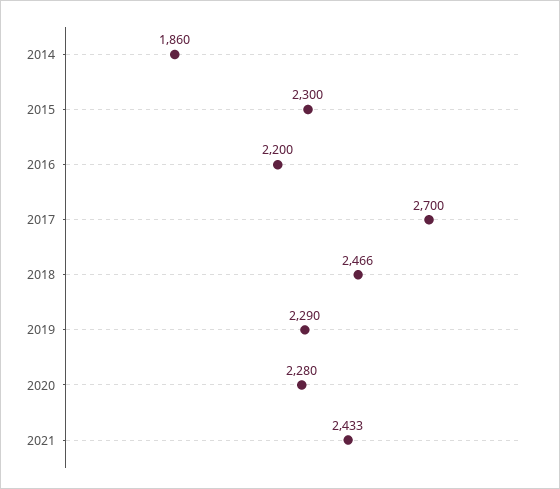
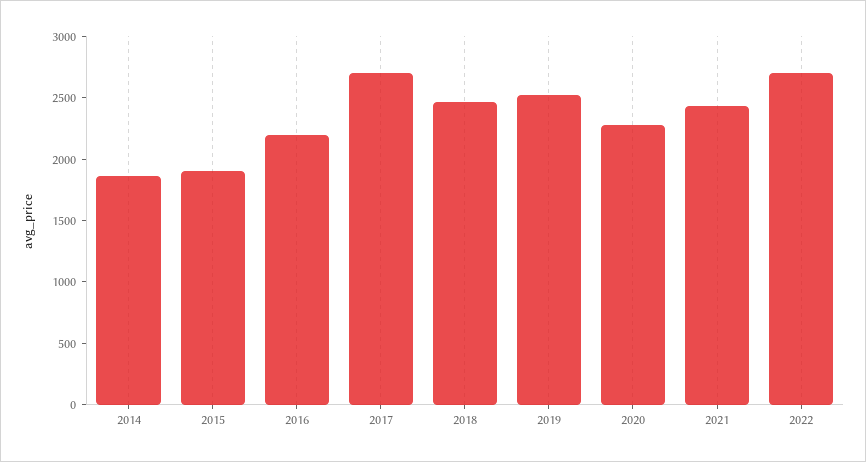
2015: 2300 -> 1900
2019: 2290 -> 2500
2022: none -> 2700

